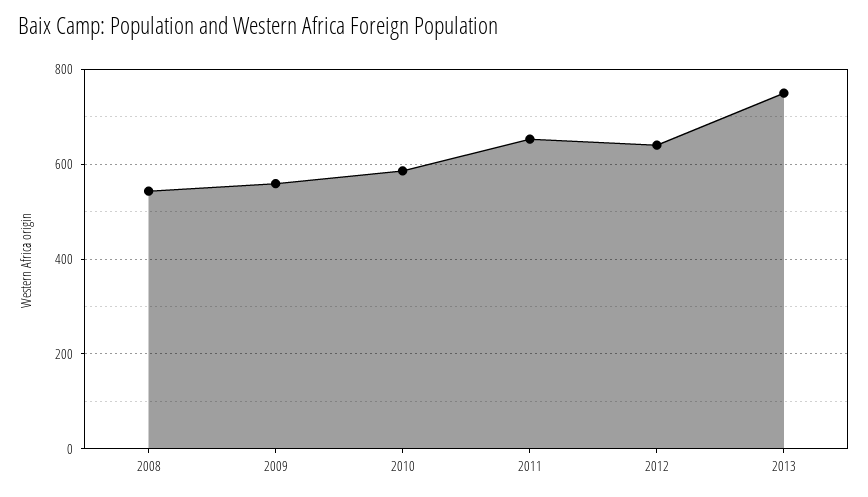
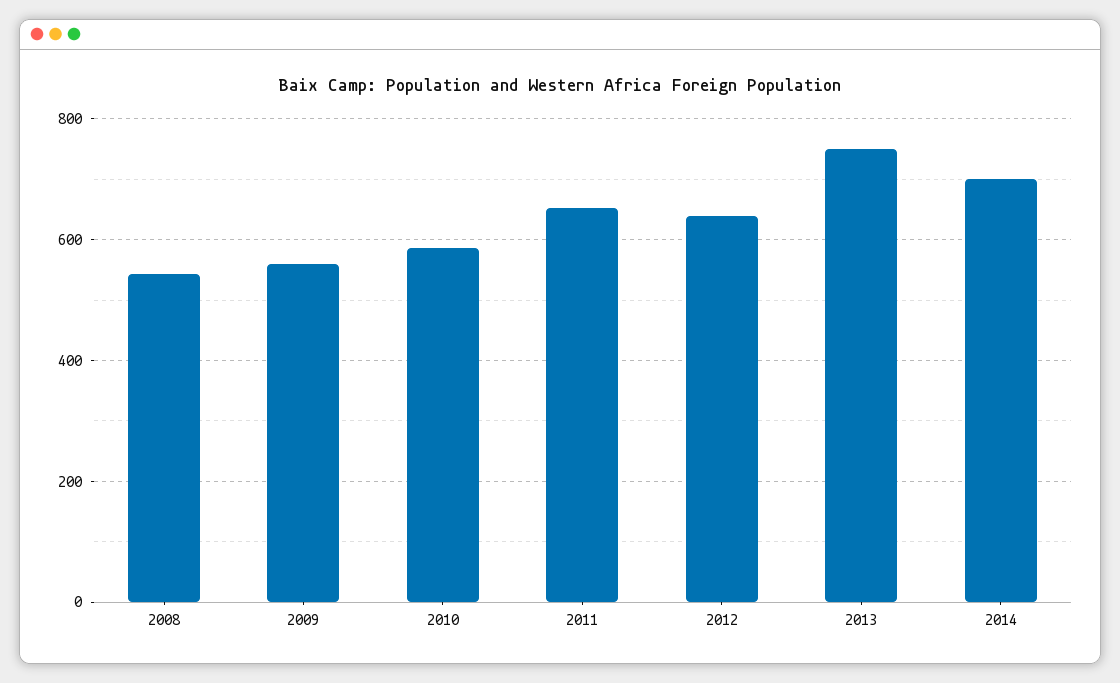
2014: none -> 700

